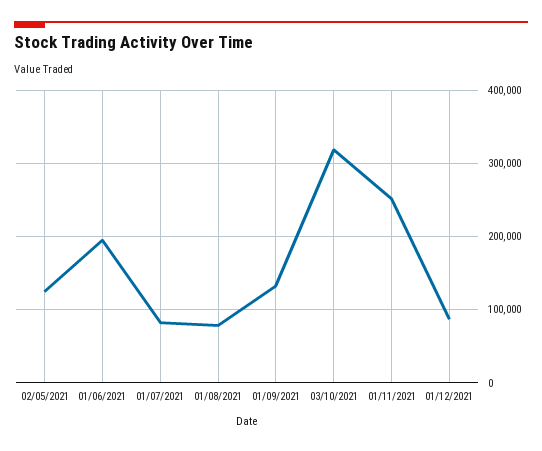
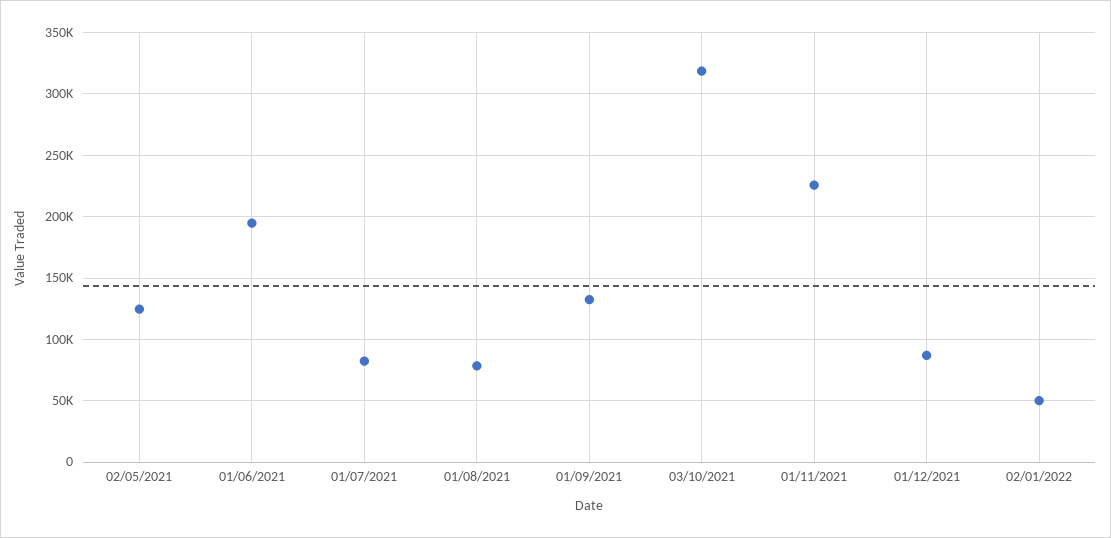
01/11/2021: 250000 -> 225000
02/01/2022: none -> 50000

